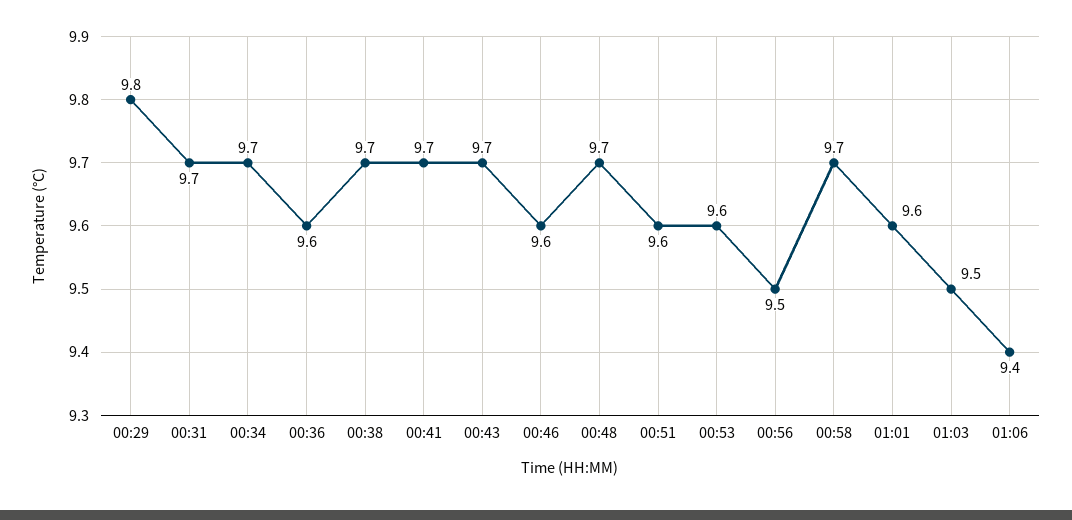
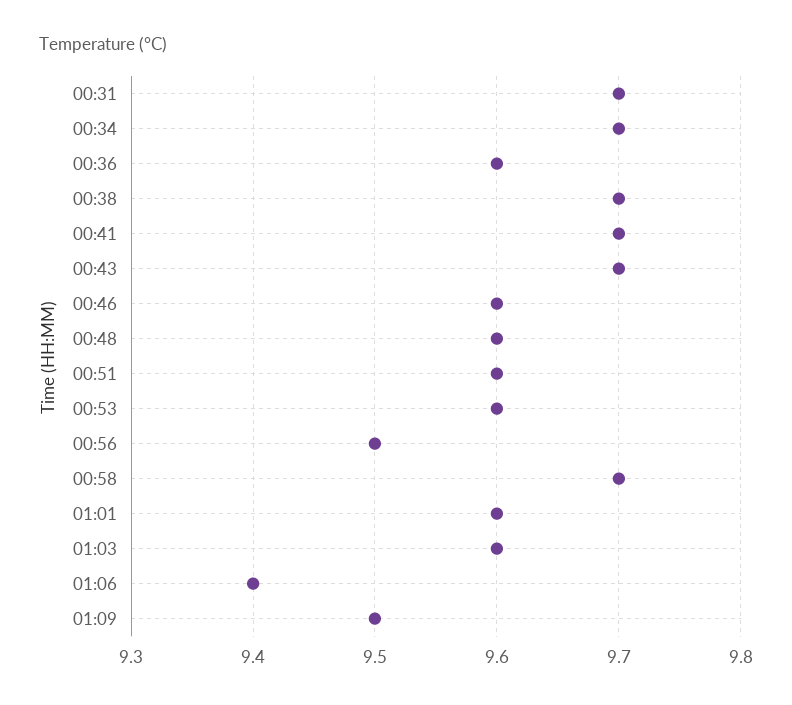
00:29: 9.8 -> none
00:48: 9.7 -> 9.6
01:03: 9.5 -> 9.6
01:09: none -> 9.5

